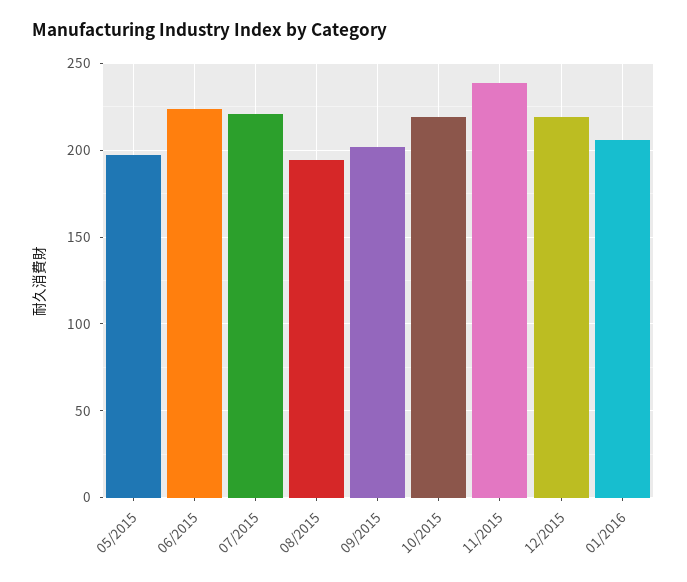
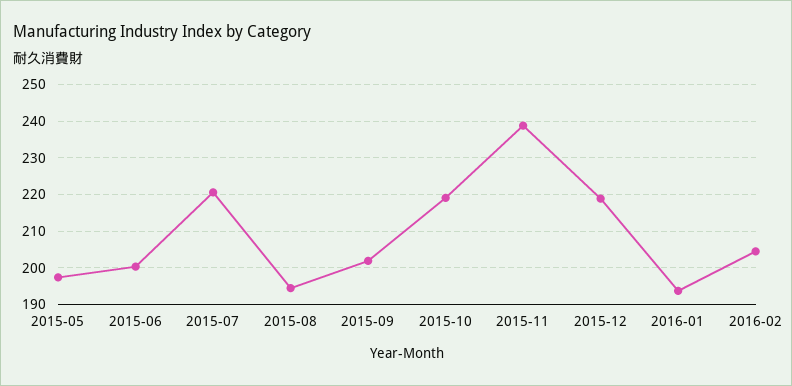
06/2015: 225 -> 200
01/2016: 205 -> 194
2016-02: none -> 204

